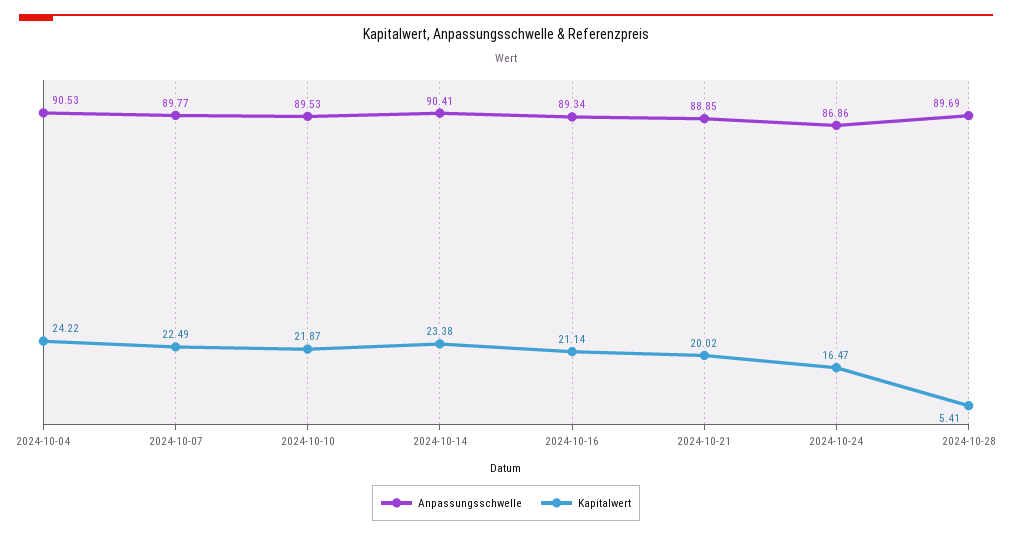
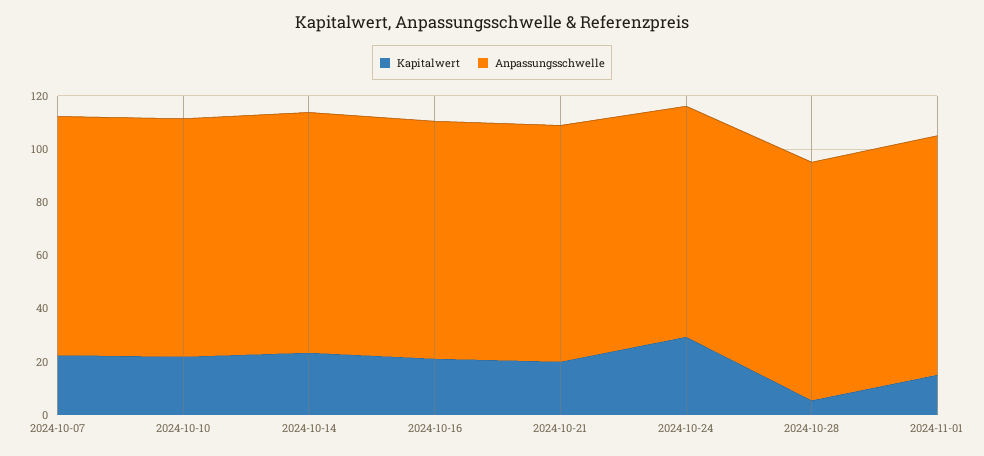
Anpassungsschwelle, 2024-10-04: 90.53 -> none
Kapitalwert, 2024-10-04: 24.22 -> none
Kapitalwert, 2024-10-24: 16.47 -> 30
Kapitalwert, 2024-11-01: none -> 15
Anpassungsschwelle, 2024-11-01: none -> 90

